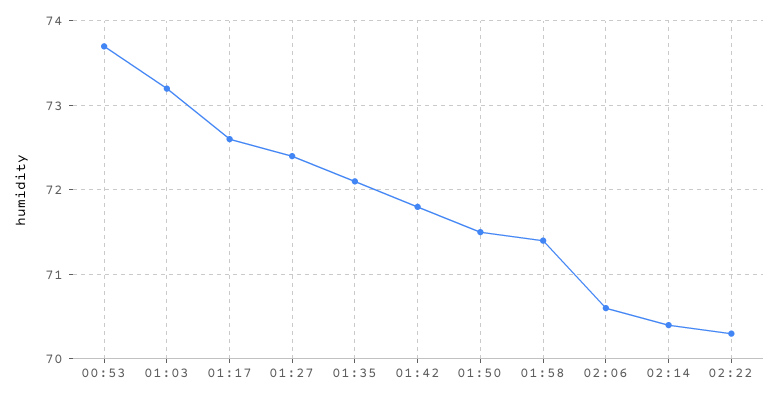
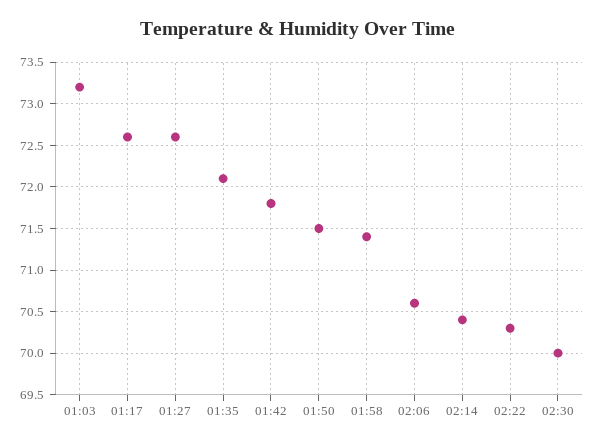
00:53: 73.7 -> none
01:27: 72.4 -> 72.6
02:30: none -> 70

